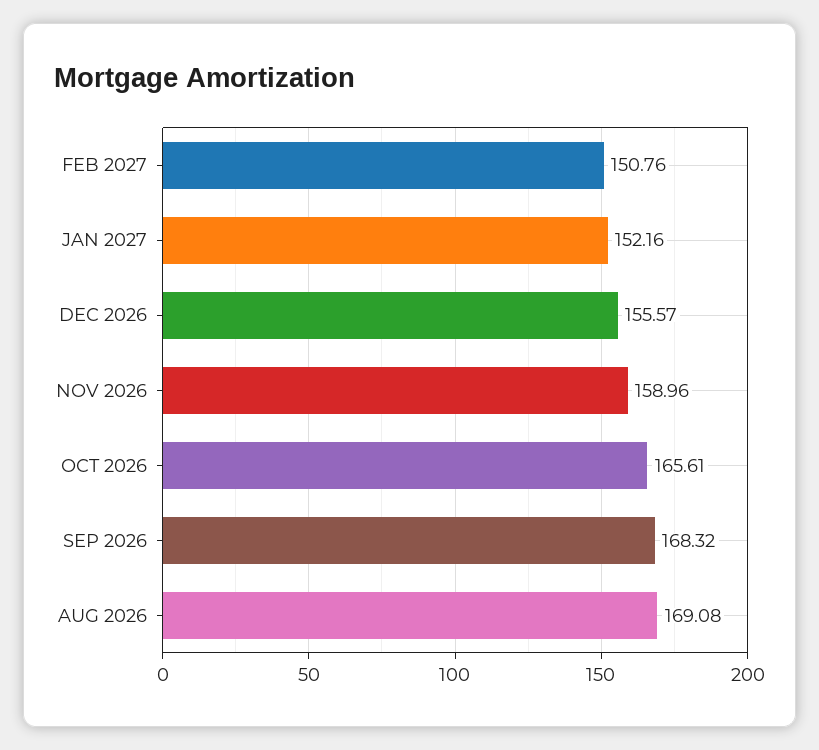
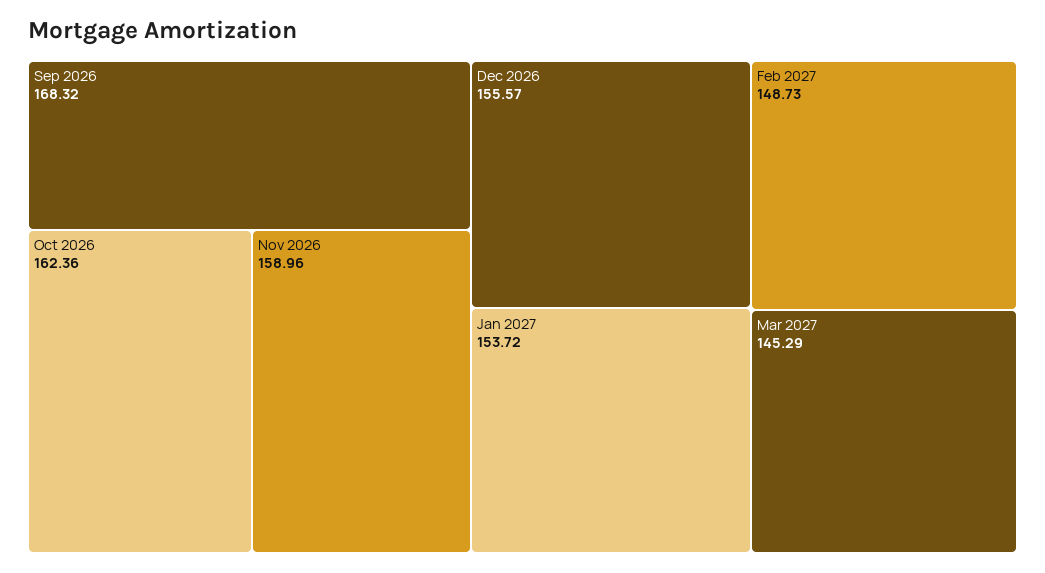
FEB 2027: 150.76 -> 148.73
JAN 2027: 152.16 -> 153.72
OCT 2026: 165.61 -> 162.36
AUG 2026: 169.08 -> none
Mar 2027: none -> 145.29

